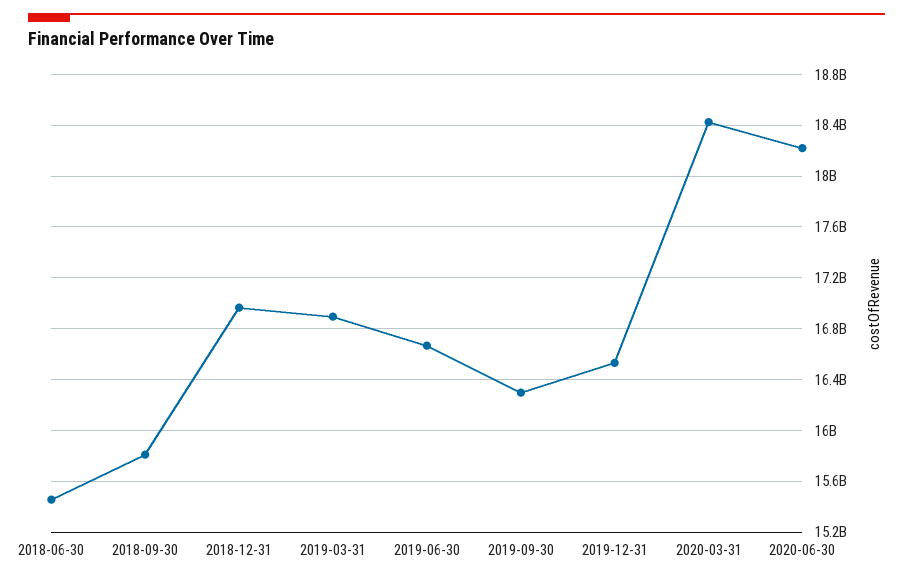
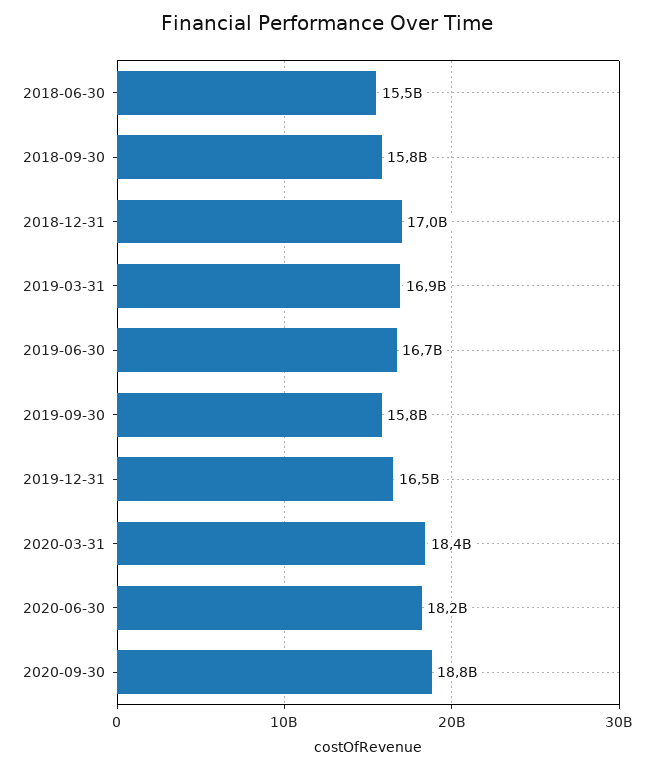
2019-09-30: 16300000000 -> 15800000000
2020-09-30: none -> 18800000000

